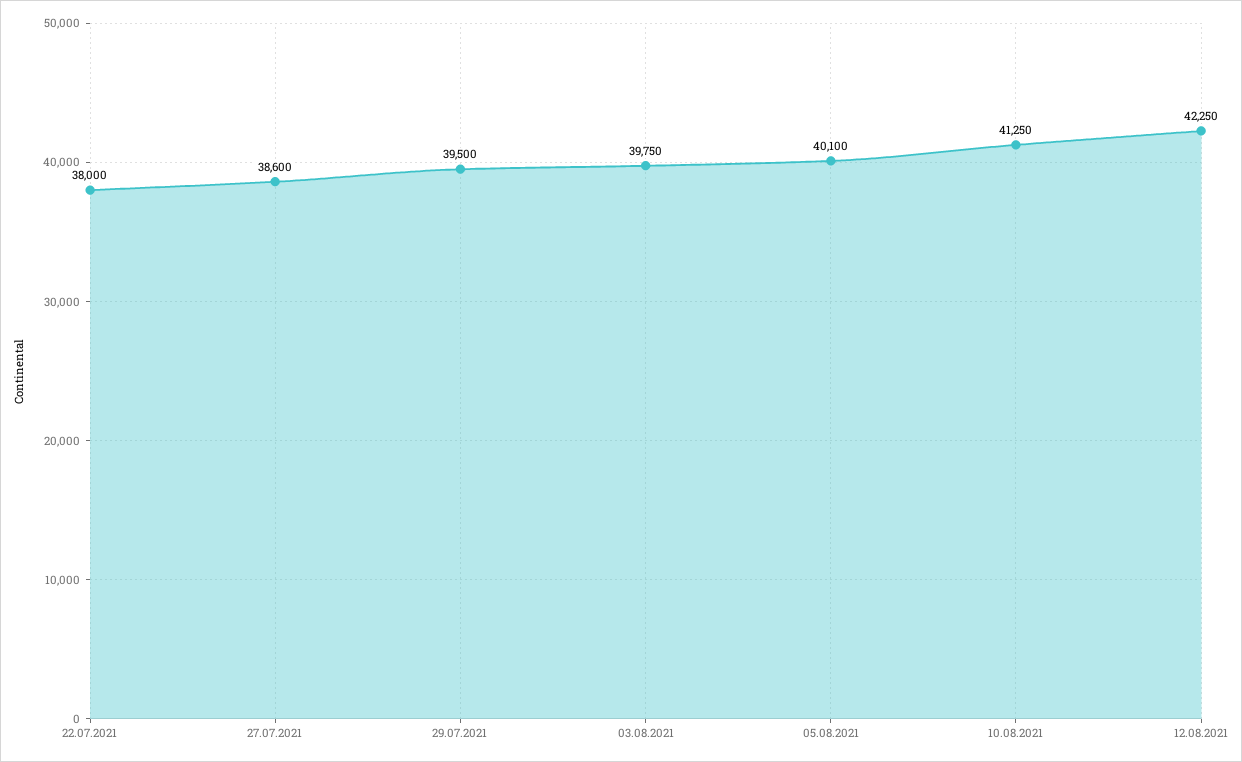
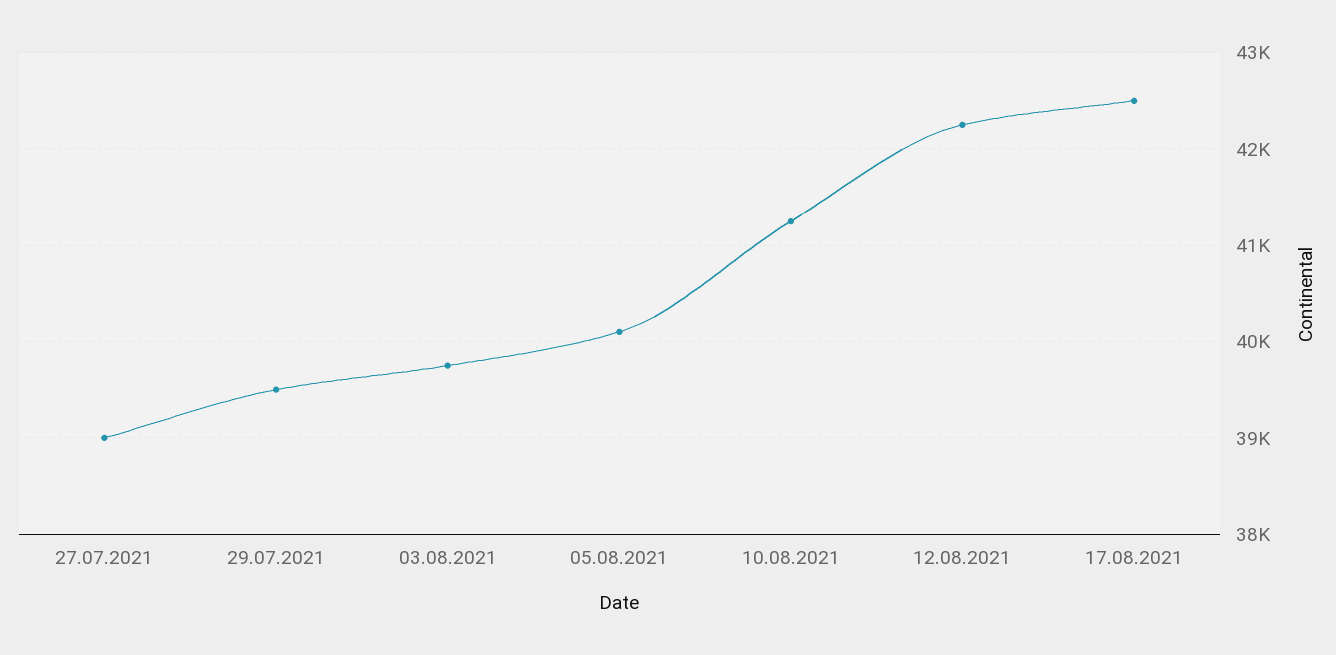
22.07.2021: 38000 -> none
27.07.2021: 38600 -> 39000
17.08.2021: none -> 42500

